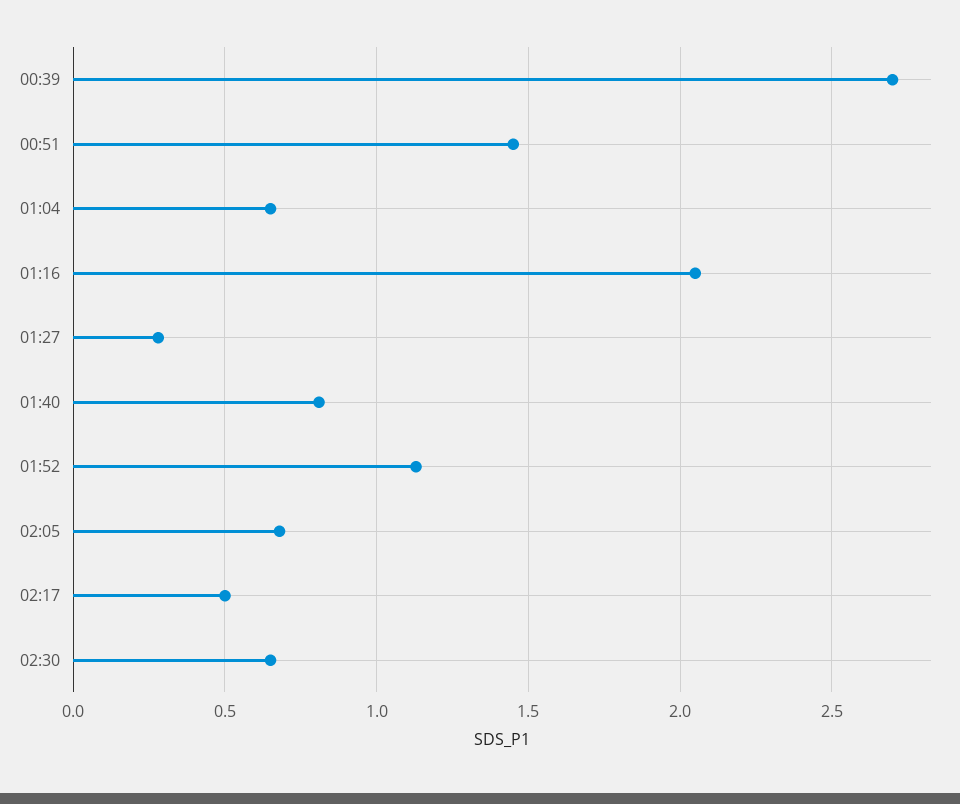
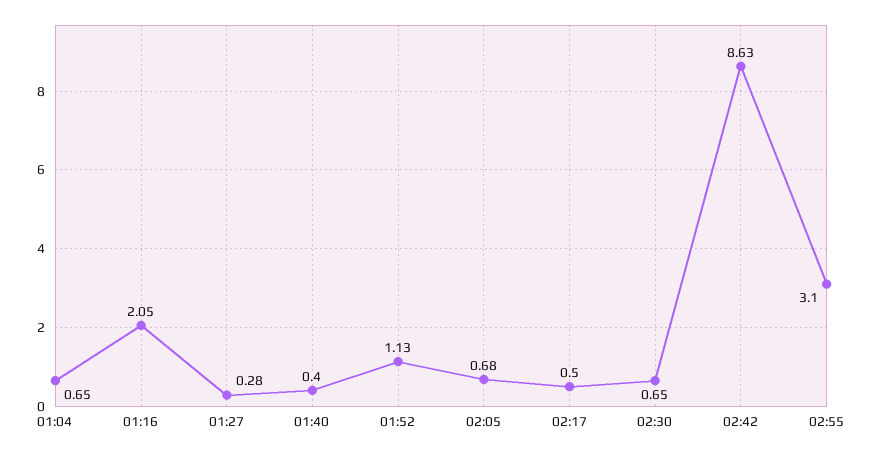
00:39: 2.7 -> none
00:51: 1.45 -> none
01:40: 0.8 -> 0.4
02:42: none -> 8.63
02:55: none -> 3.1

